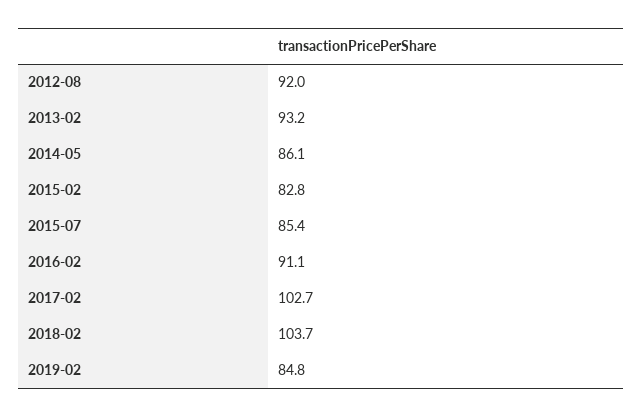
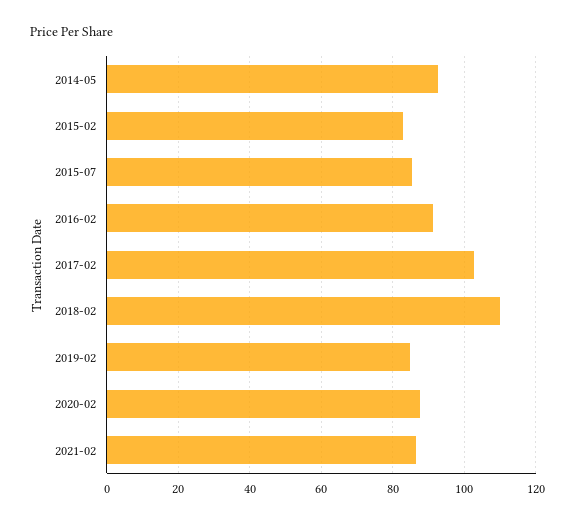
2012-08: 92 -> none
2013-02: 93.2 -> none
2014-05: 86.1 -> 92
2018-02: 103.7 -> 110
2020-02: none -> 88
2021-02: none -> 86

